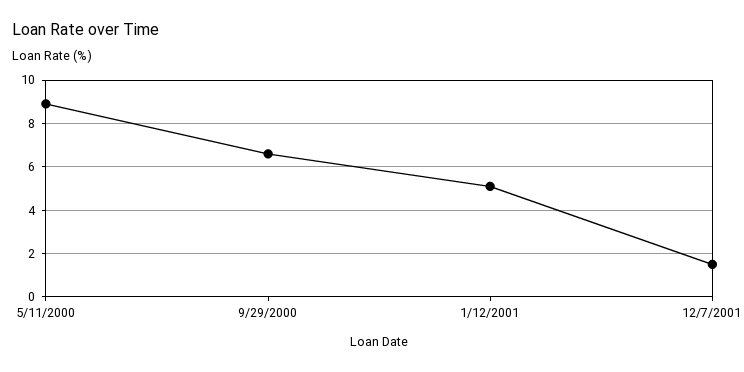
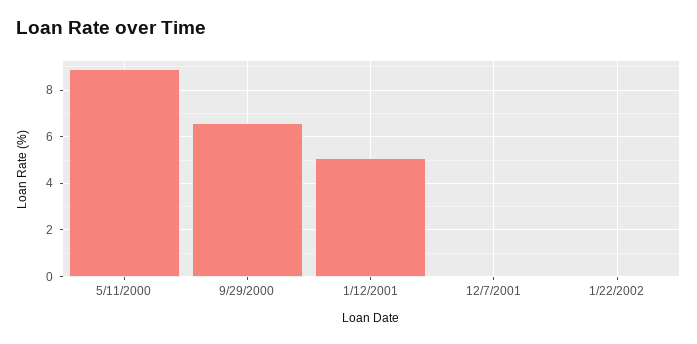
12/7/2001: 1.5 -> 0
1/22/2002: none -> 0

